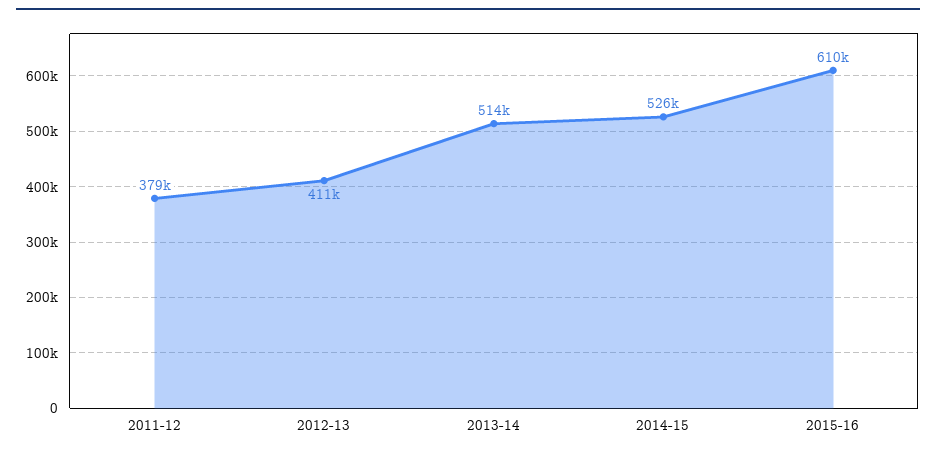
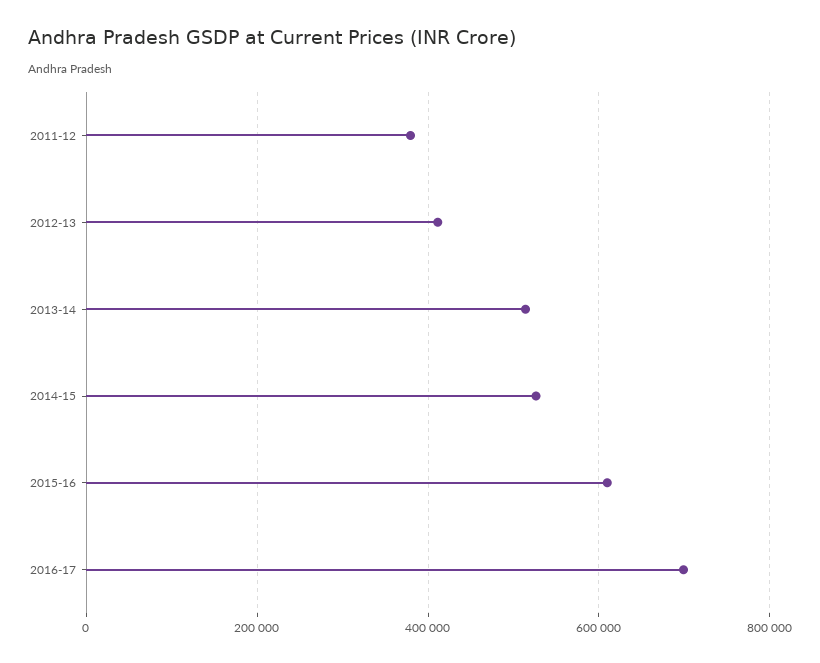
2016-17: none -> 700000

